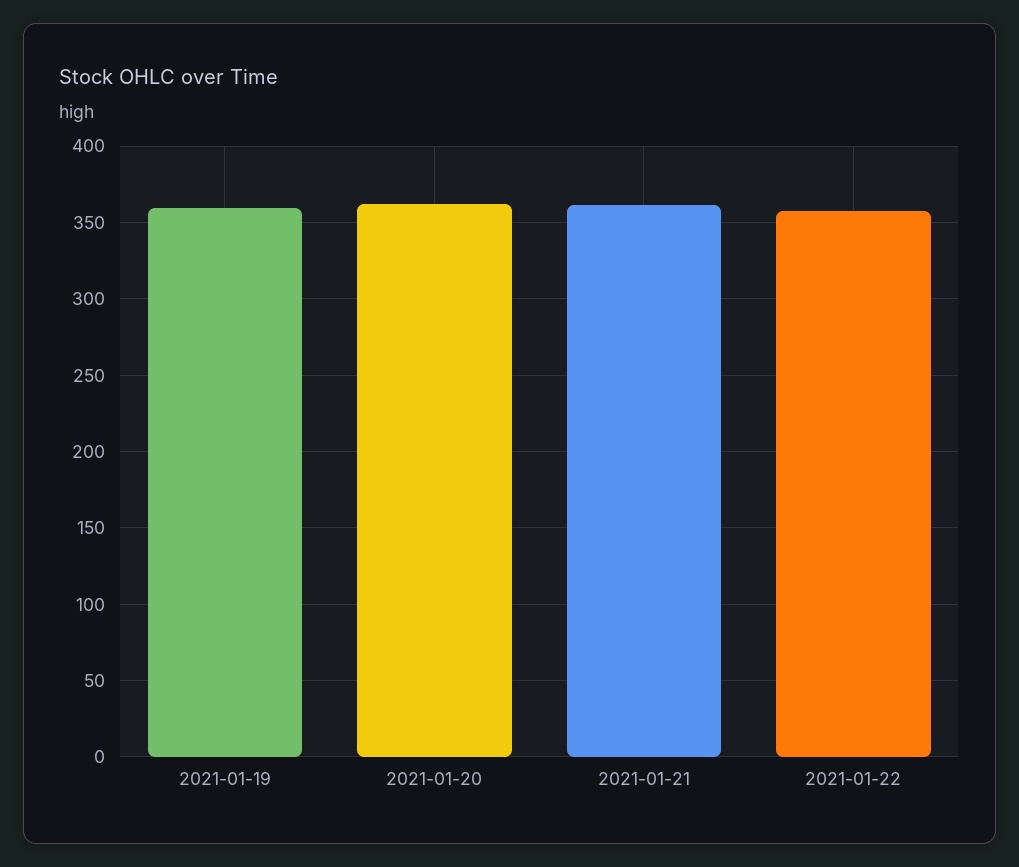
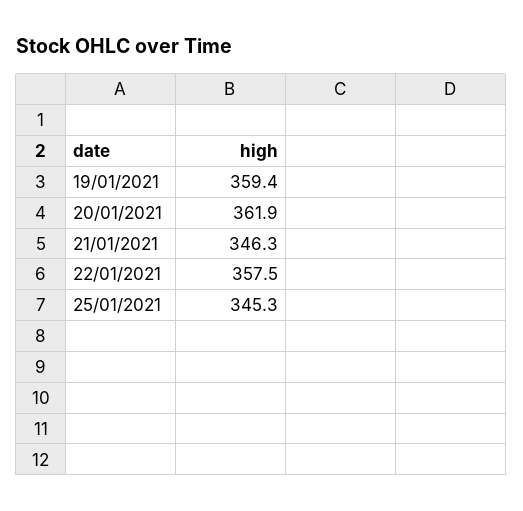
2021-01-21: 360 -> 346.3
25/01/2021: none -> 345.3

